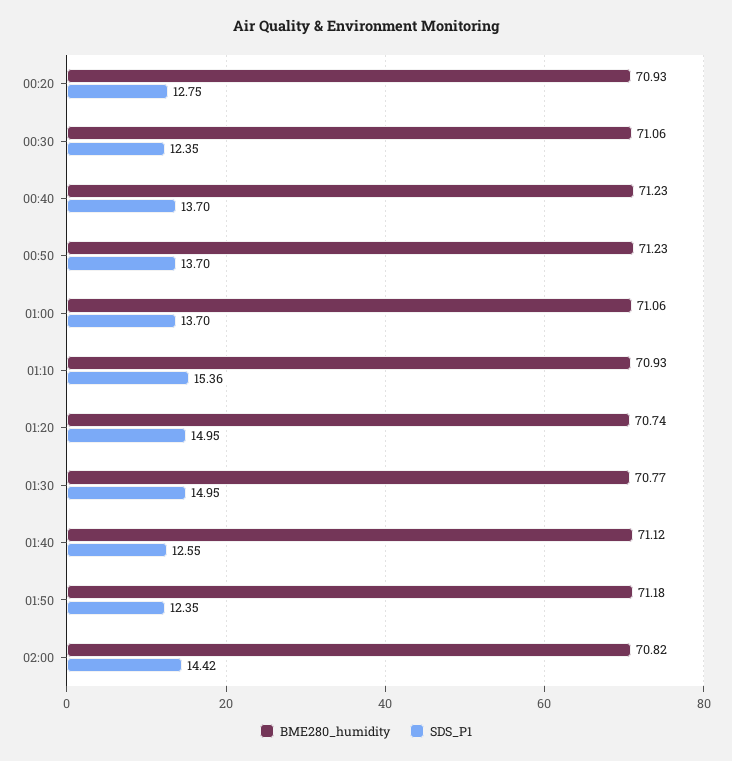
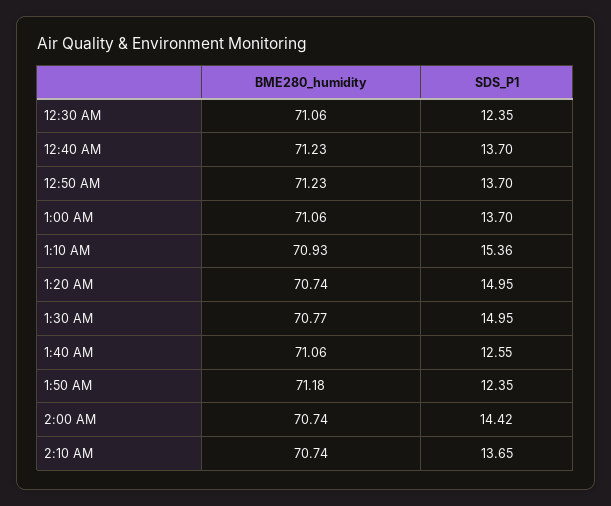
BME280_humidity, 00:20: 70.93 -> none
SDS_P1, 00:20: 12.75 -> none
BME280_humidity, 01:40: 71.12 -> 71.06
BME280_humidity, 02:00: 70.82 -> 70.74
BME280_humidity, 2:10 AM: none -> 70.74
SDS_P1, 2:10 AM: none -> 13.65

